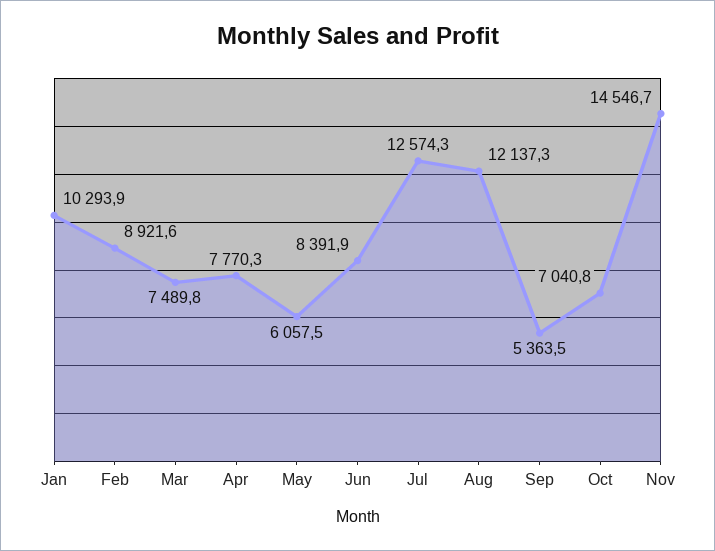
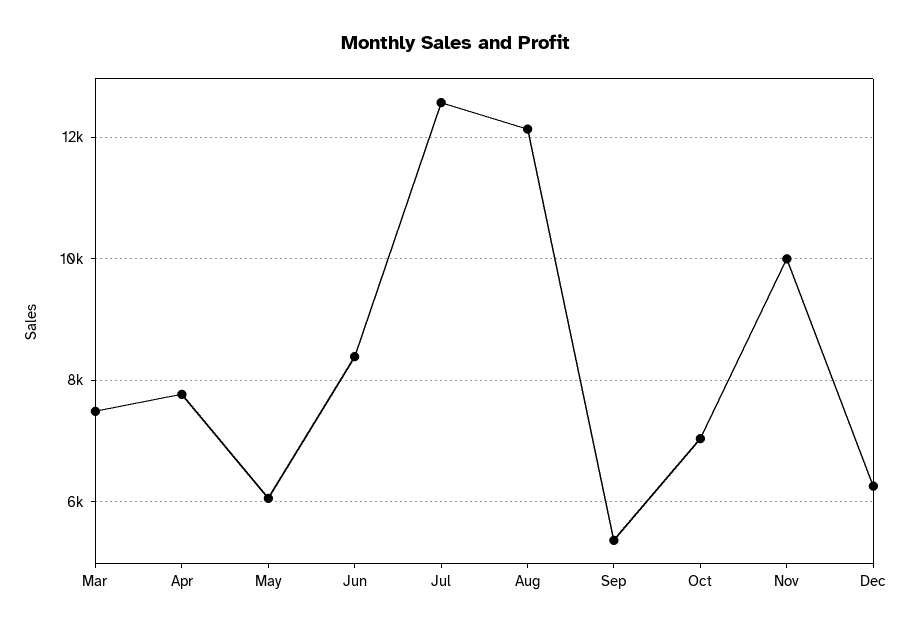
Jan: 10293.9 -> none
Feb: 8921.6 -> none
Nov: 14546.7 -> 10000
Dec: none -> 6200

